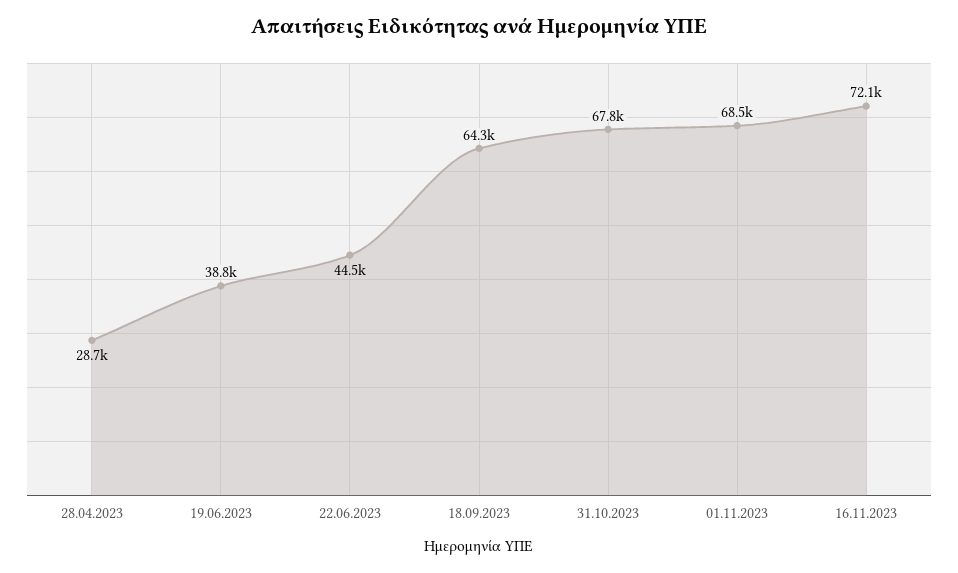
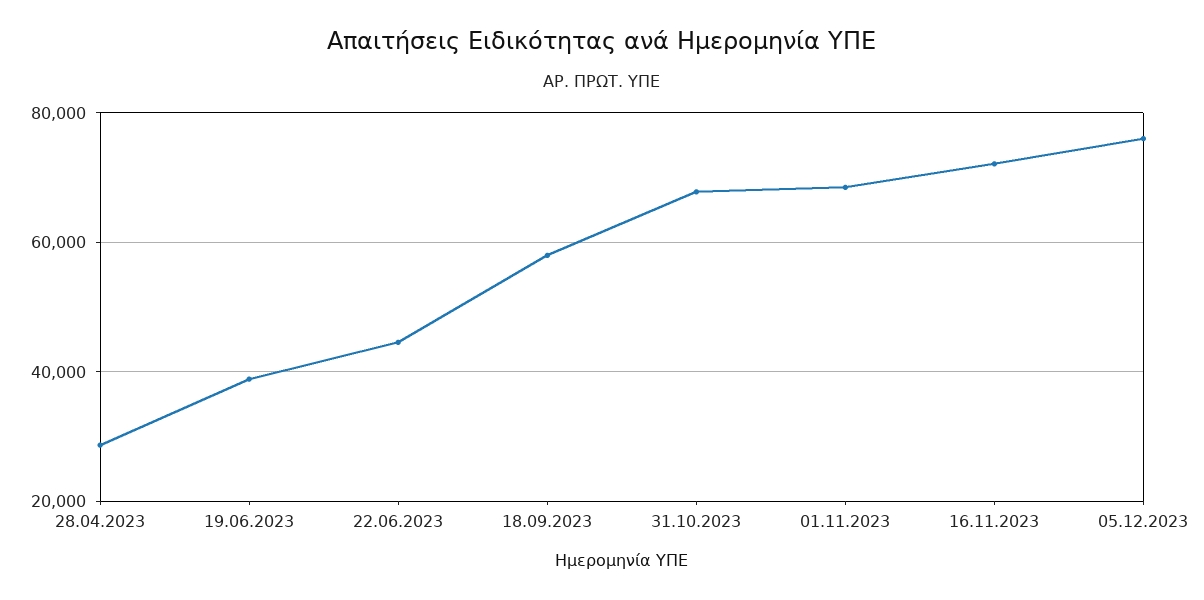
18.09.2023: 64300 -> 58000
05.12.2023: none -> 76000

